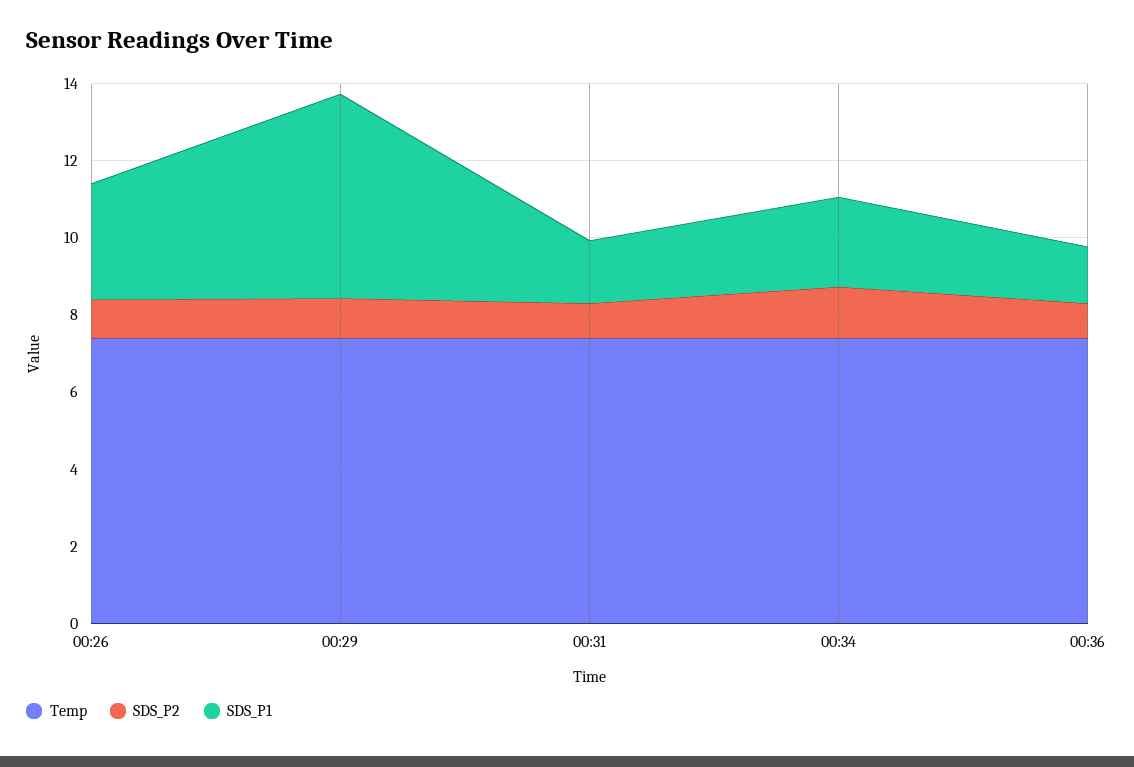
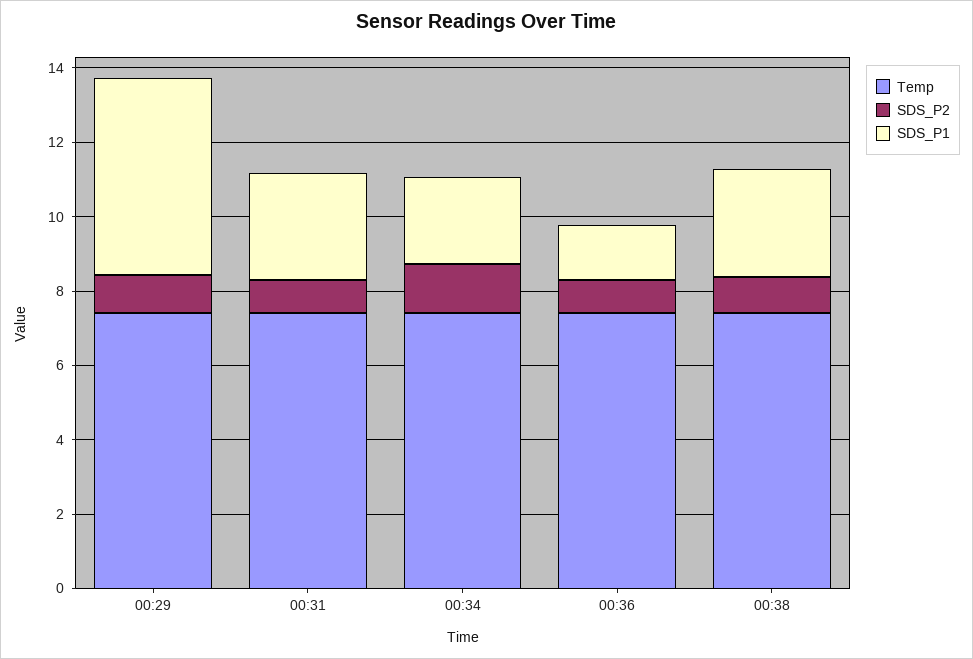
Temp, 00:26: 7.5 -> none
SDS_P2, 00:26: 1 -> none
SDS_P1, 00:26: 3 -> none
SDS_P1, 00:31: 1.5 -> 3
Temp, 00:38: none -> 7.5
SDS_P2, 00:38: none -> 1
SDS_P1, 00:38: none -> 3

